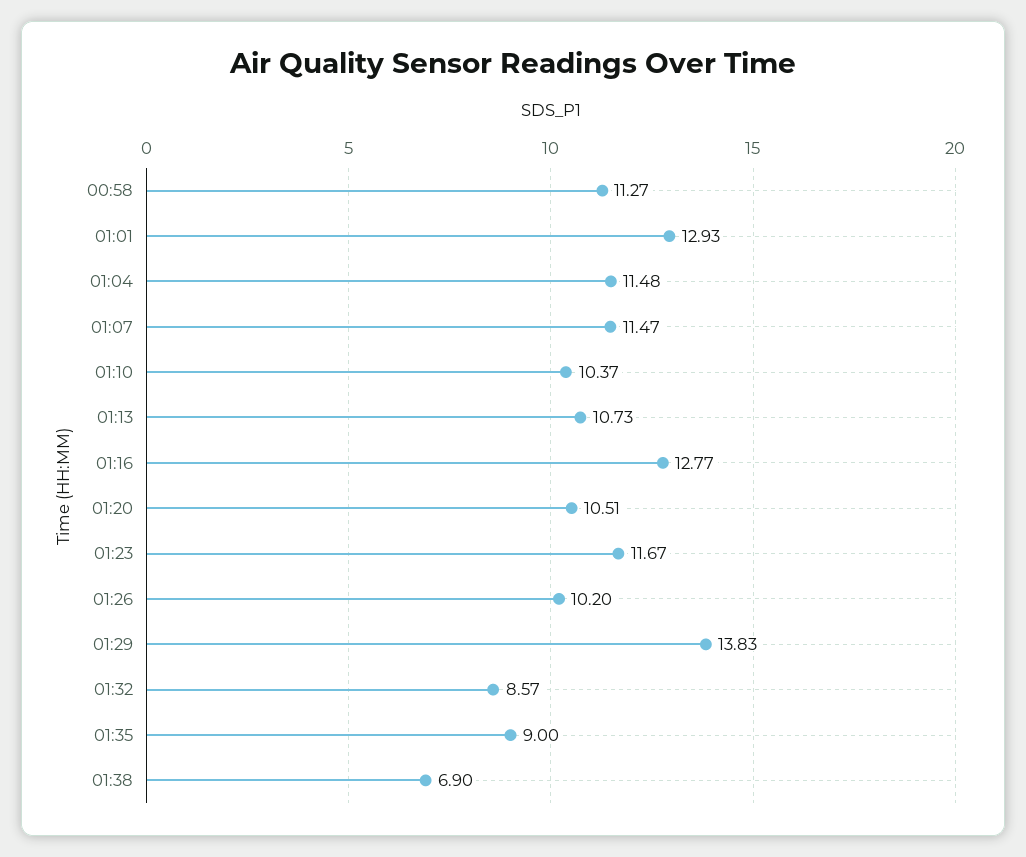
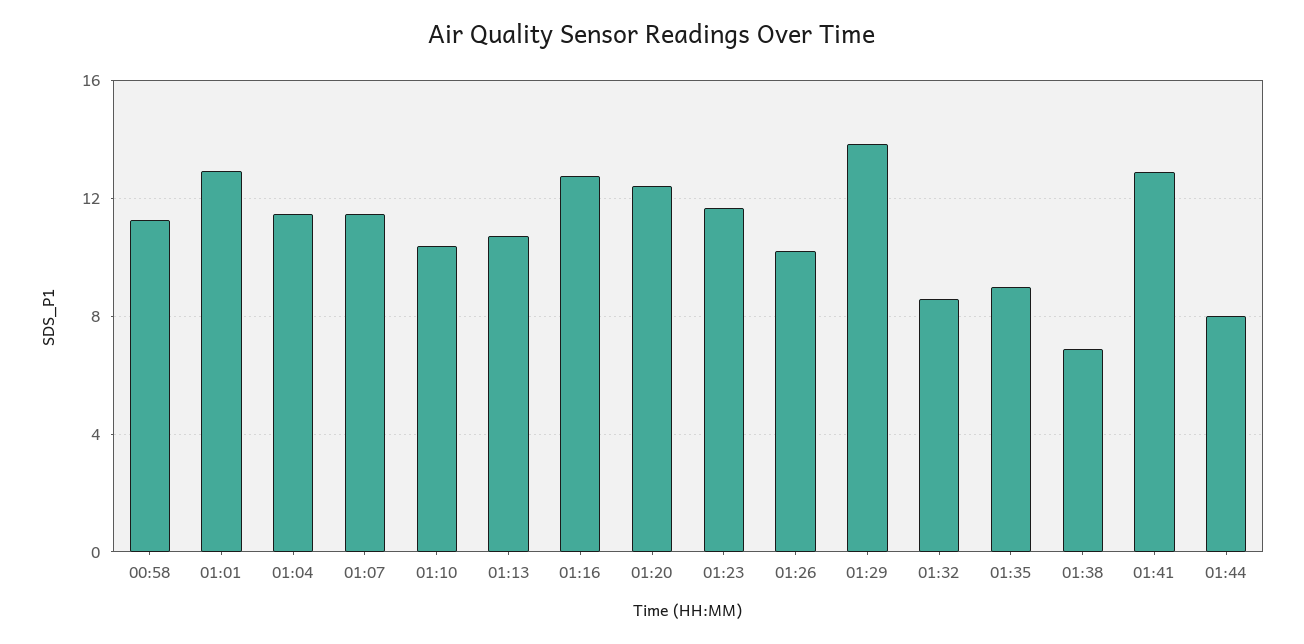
01:20: 10.51 -> 12.5
01:41: none -> 13
01:44: none -> 8

